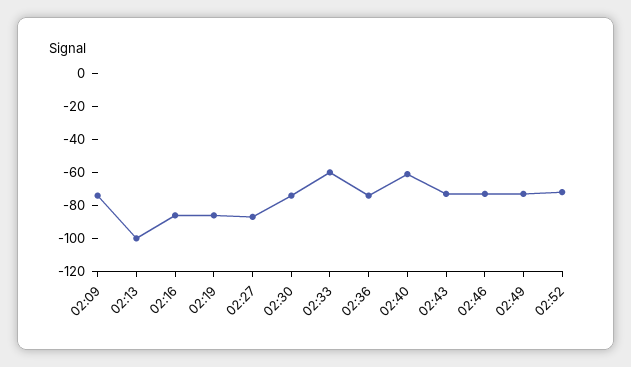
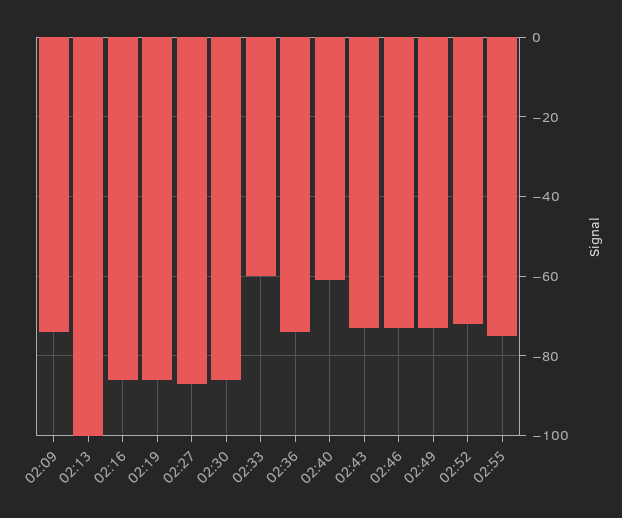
02:30: -75 -> -85
02:55: none -> -75

